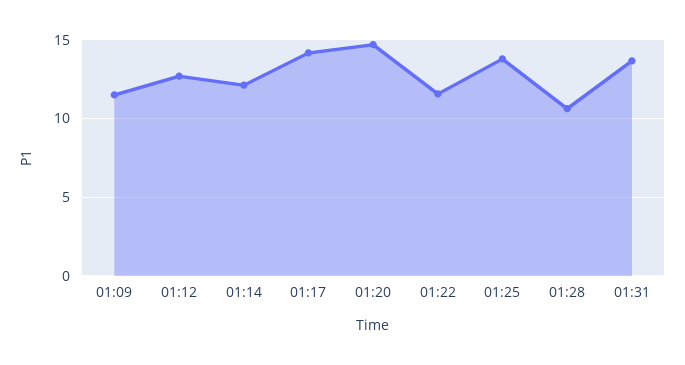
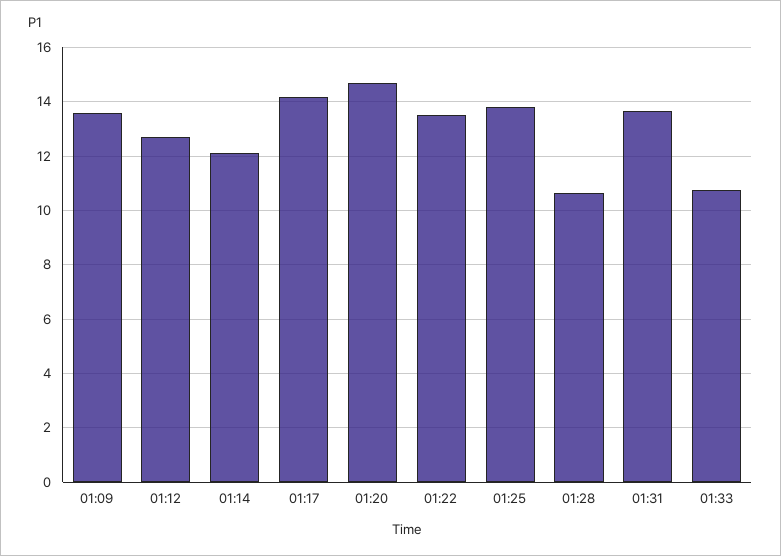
01:09: 11.5 -> 13.5
01:22: 11.5 -> 13.5
01:33: none -> 10.75

